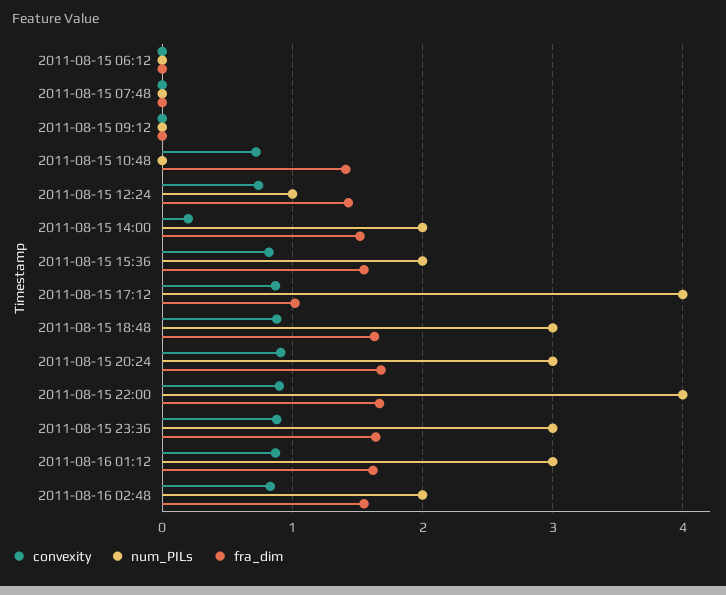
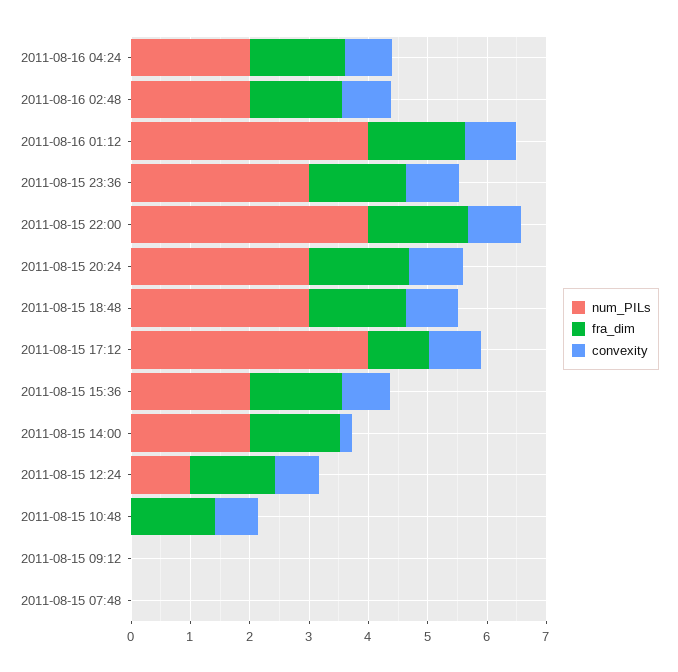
convexity, 2011-08-15 06:12: 0 -> none
num_PILs, 2011-08-15 06:12: 0 -> none
fra_dim, 2011-08-15 06:12: 0 -> none
num_PILs, 2011-08-16 01:12: 3 -> 4
num_PILs, 2011-08-16 04:24: none -> 2
fra_dim, 2011-08-16 04:24: none -> 1.6
convexity, 2011-08-16 04:24: none -> 0.8

